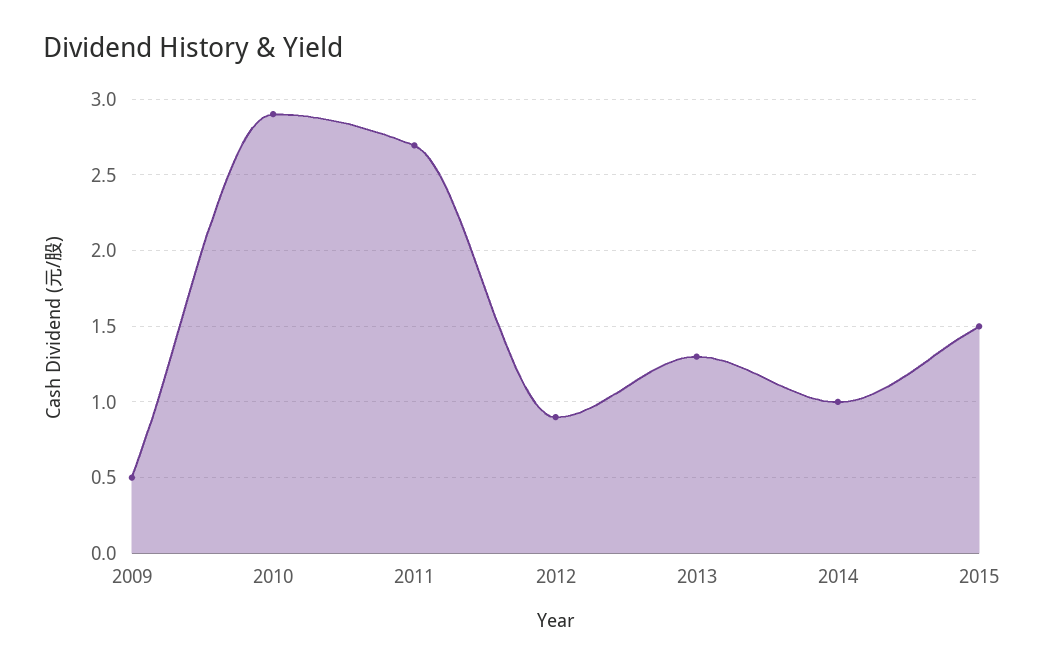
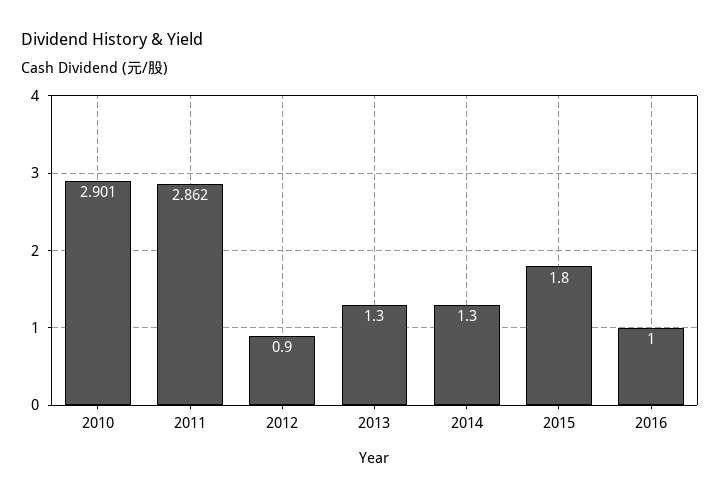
2009: 0.5 -> none
2011: 2.7 -> 2.862
2014: 1 -> 1.3
2015: 1.5 -> 1.8
2016: none -> 1

